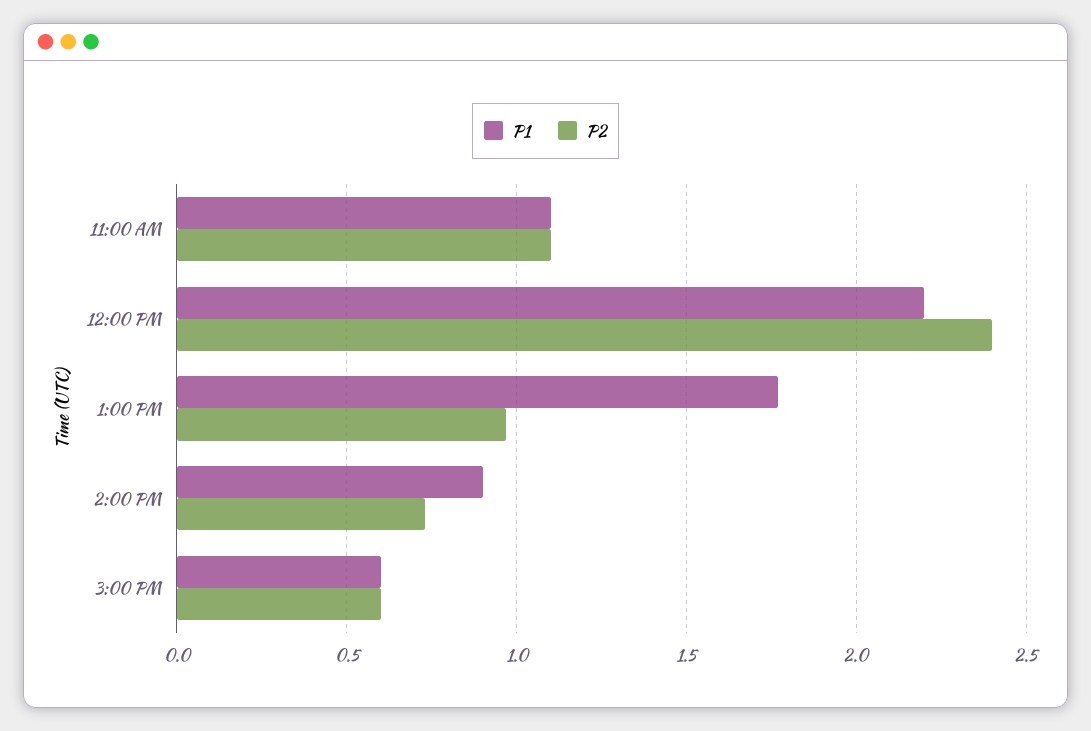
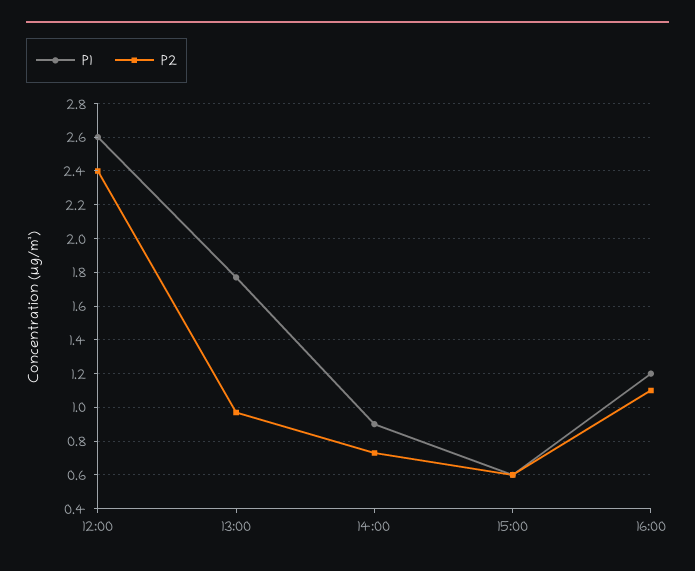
P1, 11:00 AM: 1.1 -> none
P2, 11:00 AM: 1.1 -> none
P1, 12:00 PM: 2.2 -> 2.6
P1, 16:00: none -> 1.2
P2, 16:00: none -> 1.1

